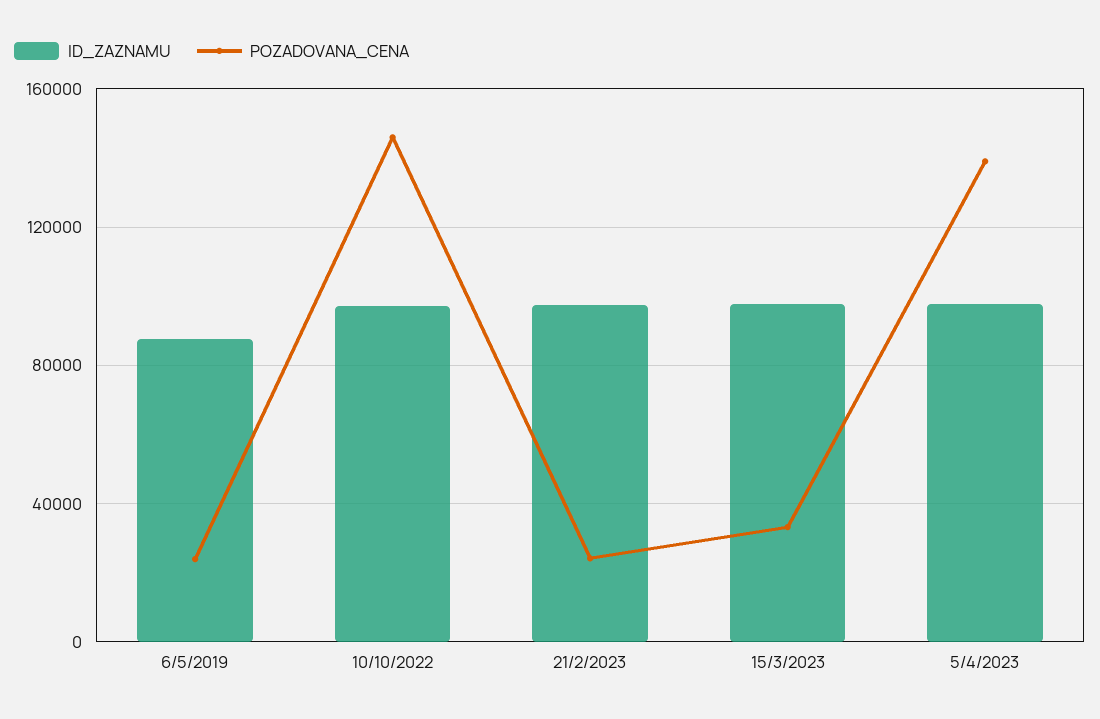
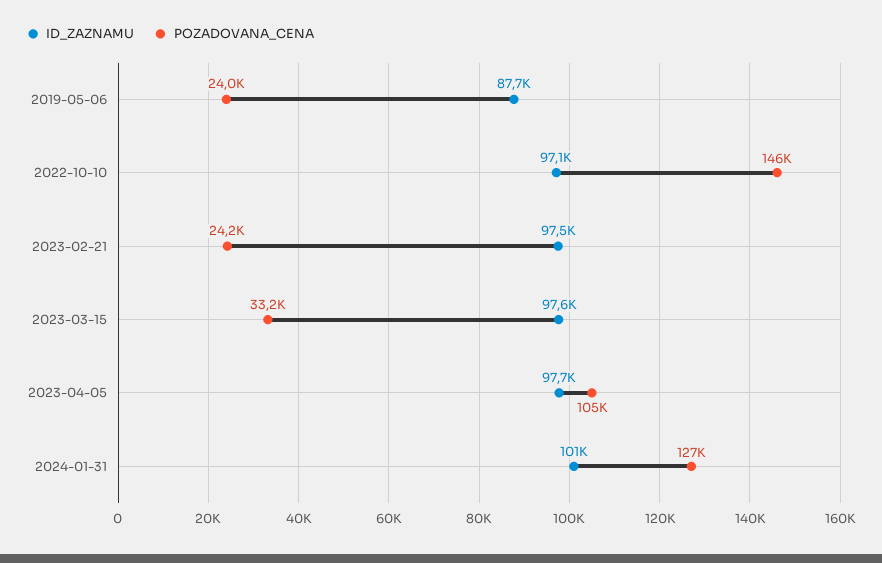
POZADOVANA_CENA, 5/4/2023: 140000 -> 105000
ID_ZAZNAMU, 2024-01-31: none -> 101000
POZADOVANA_CENA, 2024-01-31: none -> 127000

